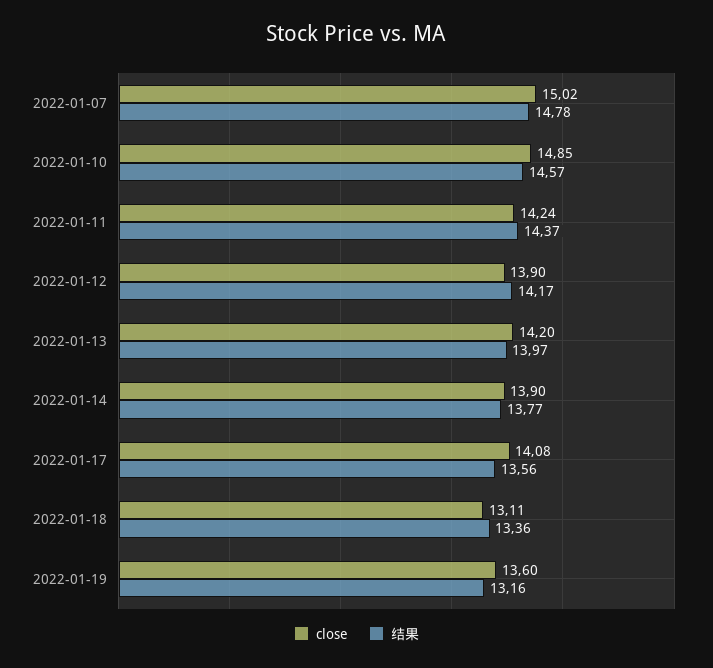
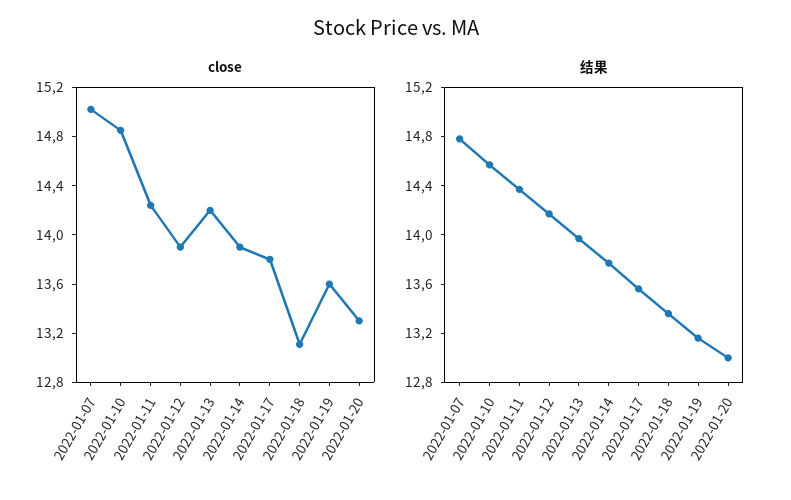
close, 2022-01-17: 14.08 -> 13.8
close, 2022-01-20: none -> 13.3
结果, 2022-01-20: none -> 13

